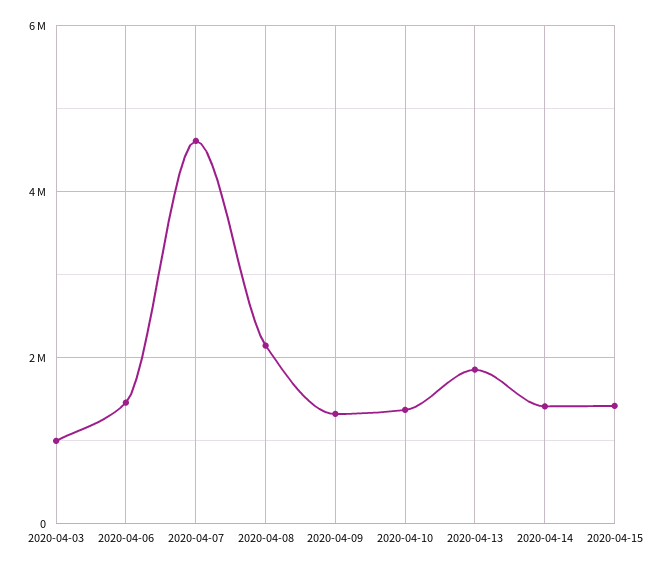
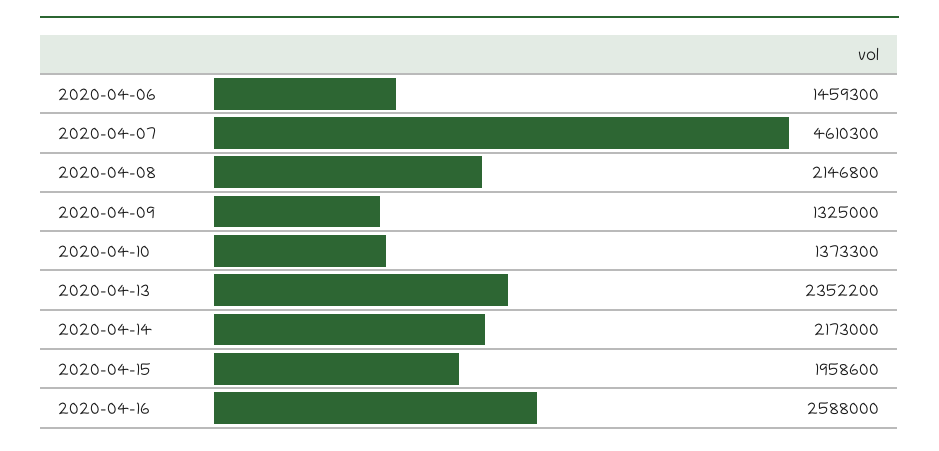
2020-04-03: 1000000 -> none
2020-04-13: 1800000 -> 2352200
2020-04-14: 1400000 -> 2173000
2020-04-15: 1400000 -> 1958600
2020-04-16: none -> 2588000

